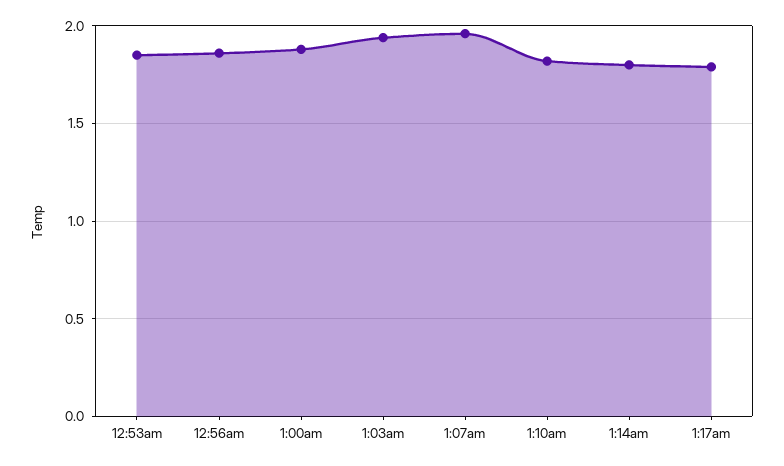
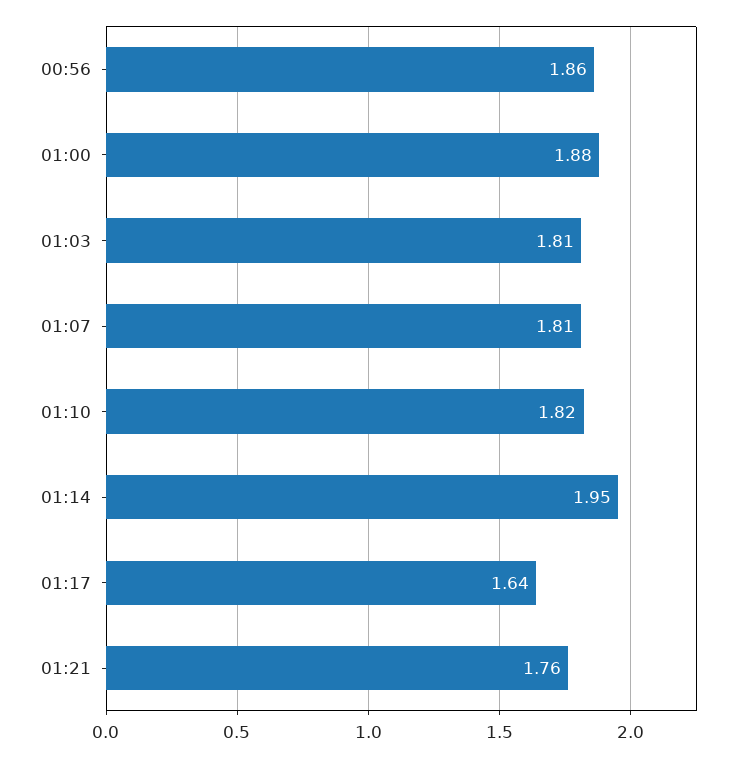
12:53am: 1.85 -> none
1:03am: 1.95 -> 1.81
1:07am: 1.95 -> 1.81
1:14am: 1.8 -> 1.95
1:17am: 1.8 -> 1.64
01:21: none -> 1.76

